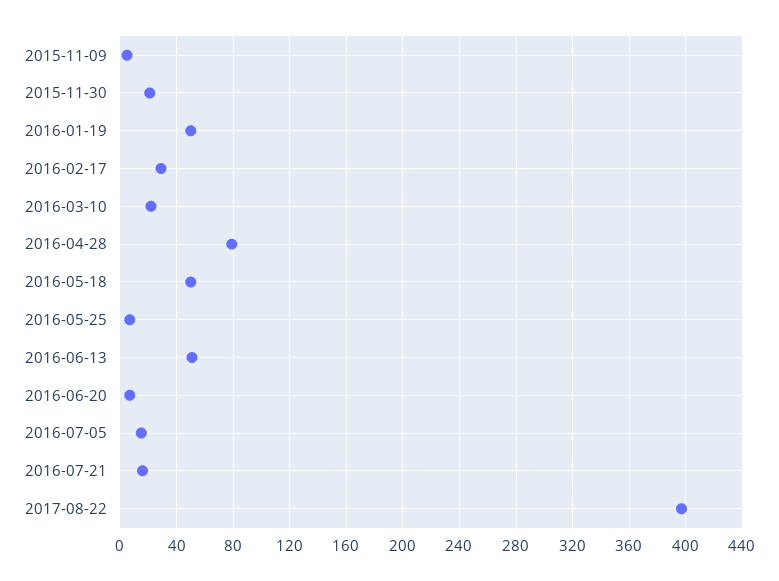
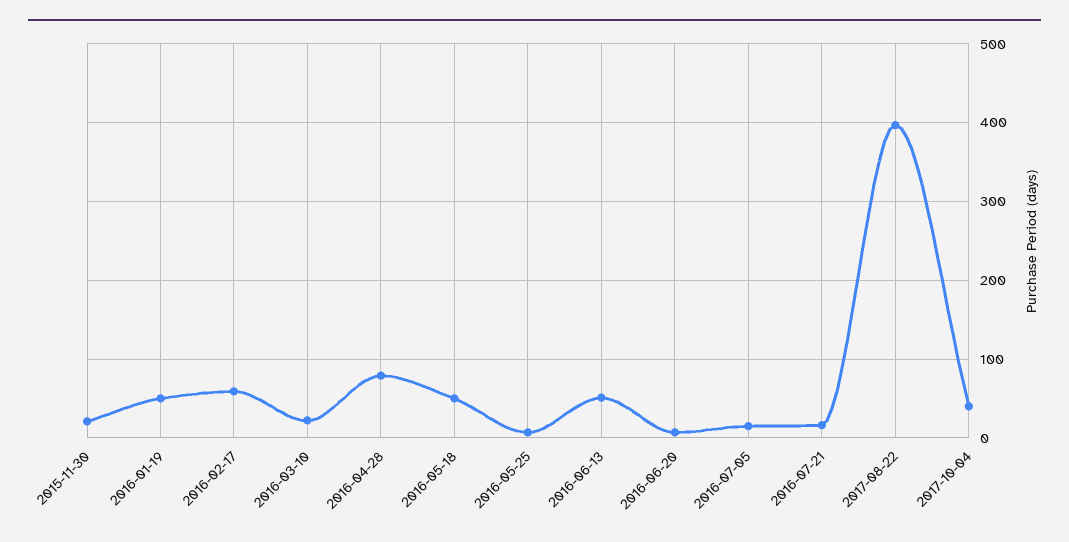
2015-11-09: 5 -> none
2016-02-17: 30 -> 60
2017-10-04: none -> 40

